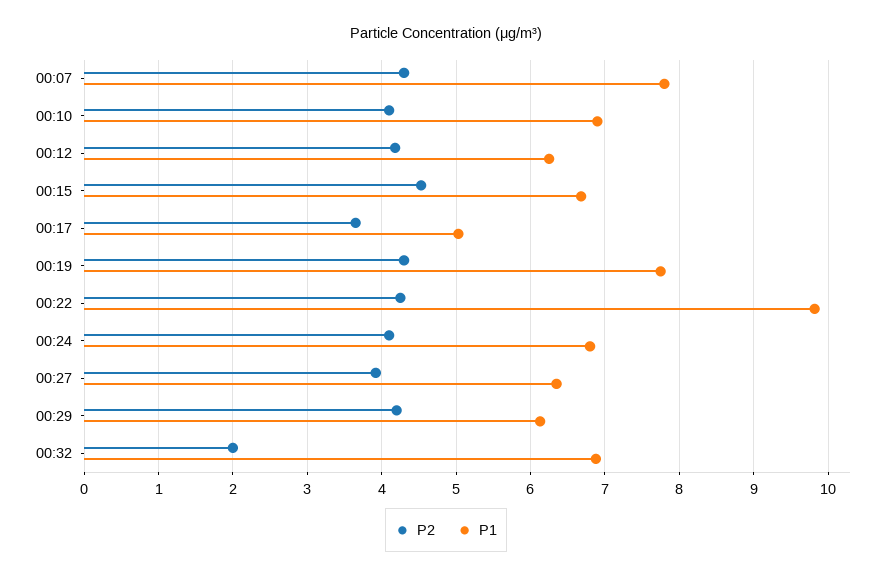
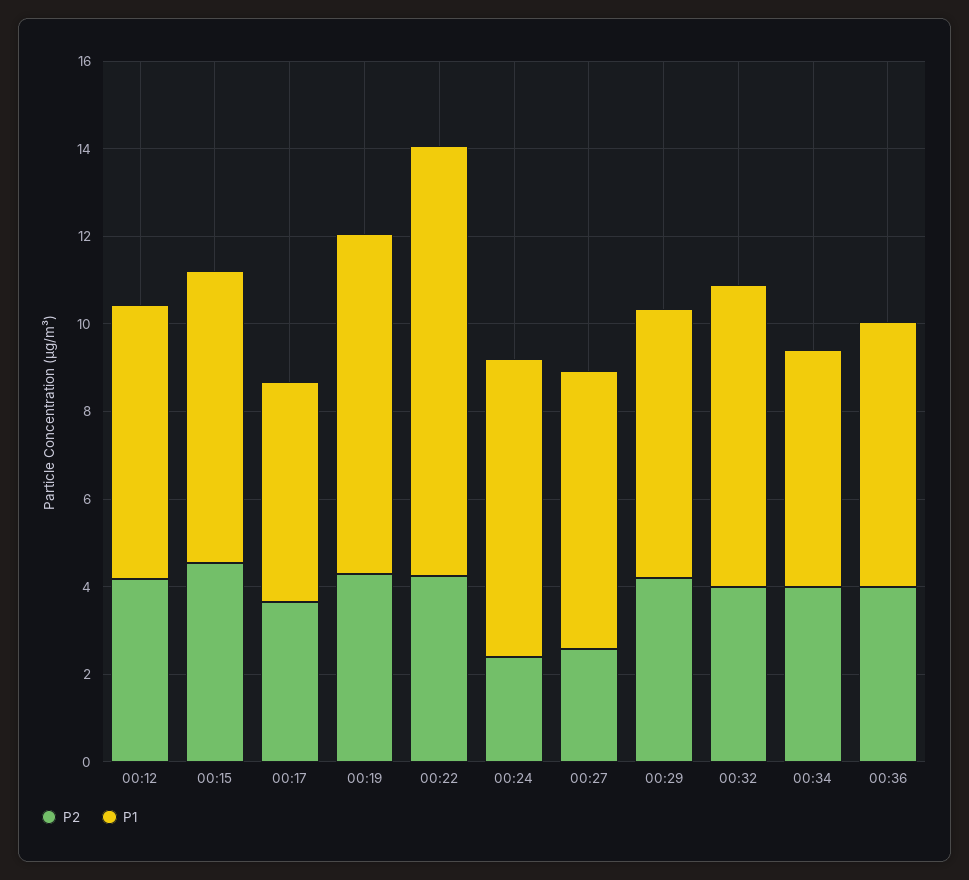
P2, 00:07: 4.3 -> none
P1, 00:07: 7.8 -> none
P2, 00:10: 4.1 -> none
P1, 00:10: 6.9 -> none
P2, 00:24: 4.1 -> 2.5
P2, 00:27: 3.9 -> 2.5
P2, 00:32: 2 -> 4
P2, 00:34: none -> 4
P1, 00:34: none -> 5.5
P2, 00:36: none -> 4
P1, 00:36: none -> 6

